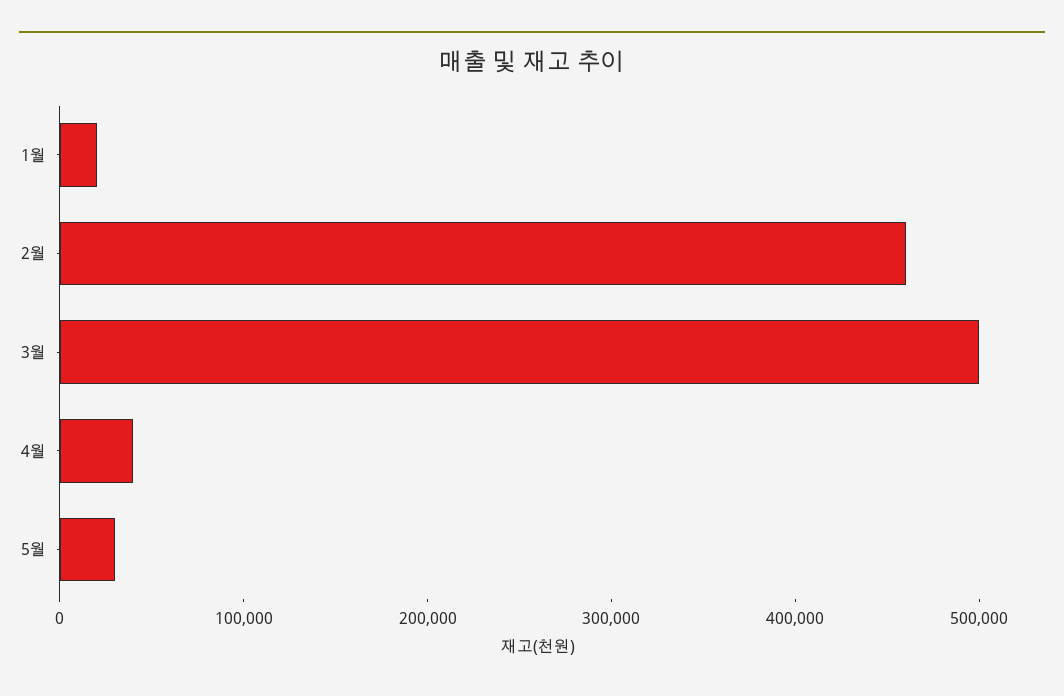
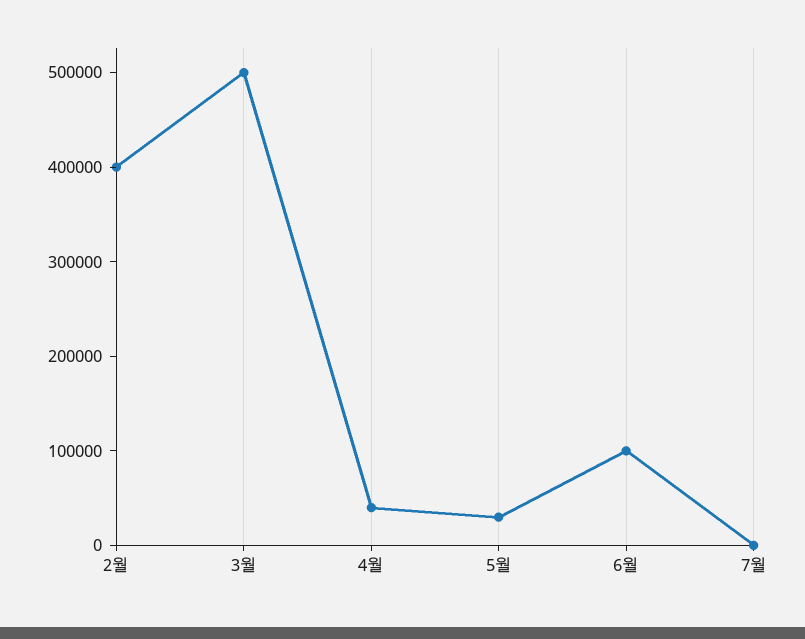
1월: 20000 -> none
2월: 460000 -> 400000
6월: none -> 100000
7월: none -> 0

